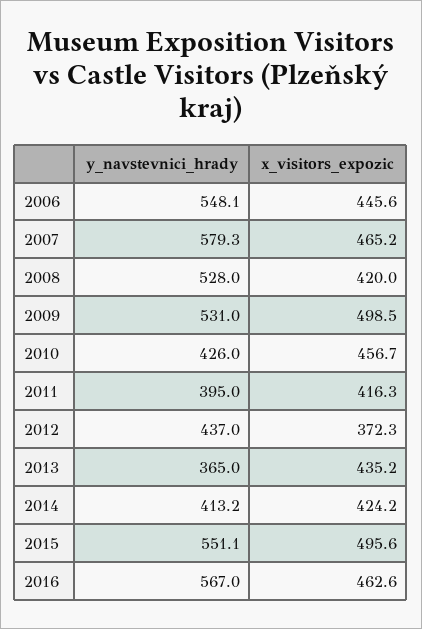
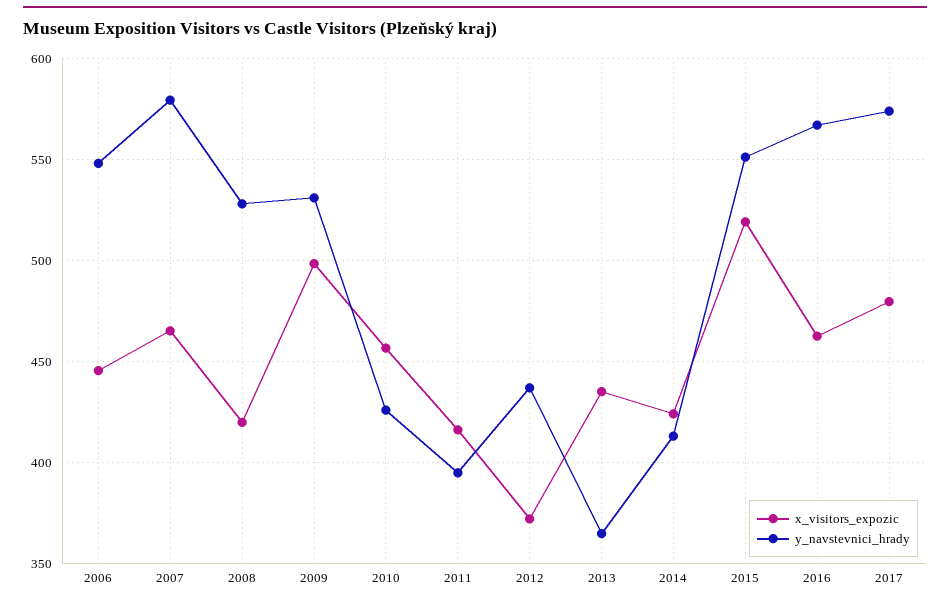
x_visitors_expozic, 2015: 495.6 -> 520
x_visitors_expozic, 2017: none -> 480
y_navstevnici_hrady, 2017: none -> 575

